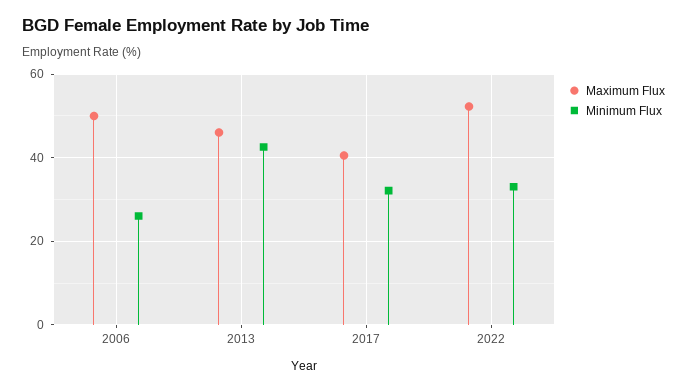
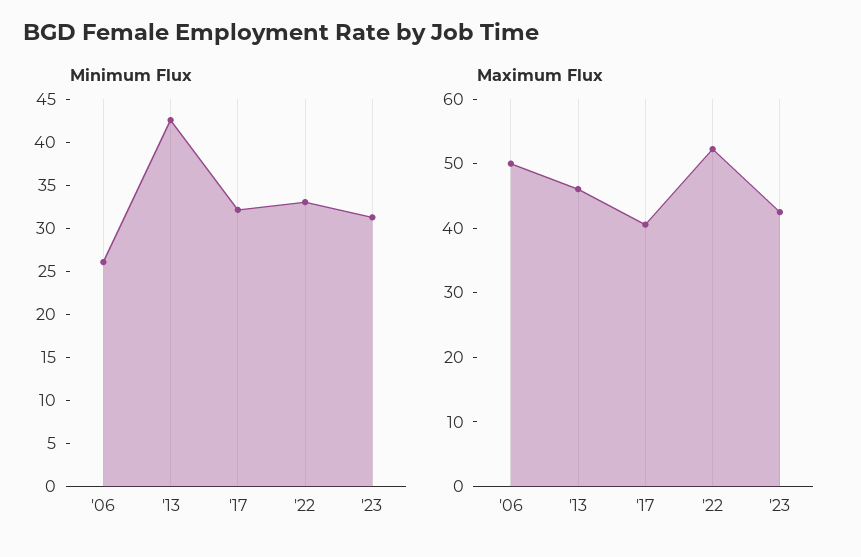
Minimum Flux, '23: none -> 31
Maximum Flux, '23: none -> 42

